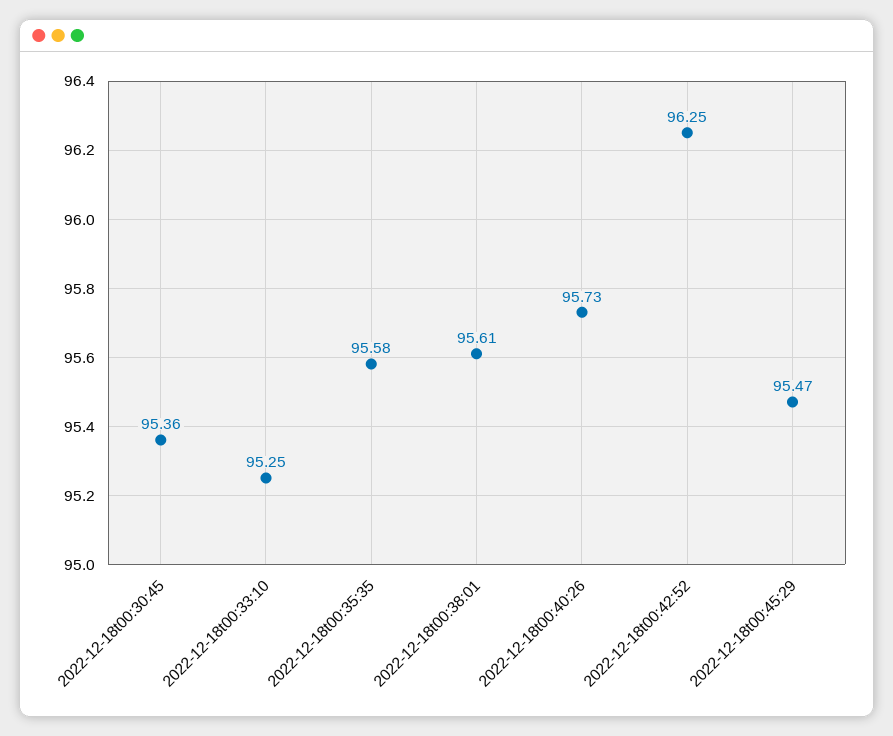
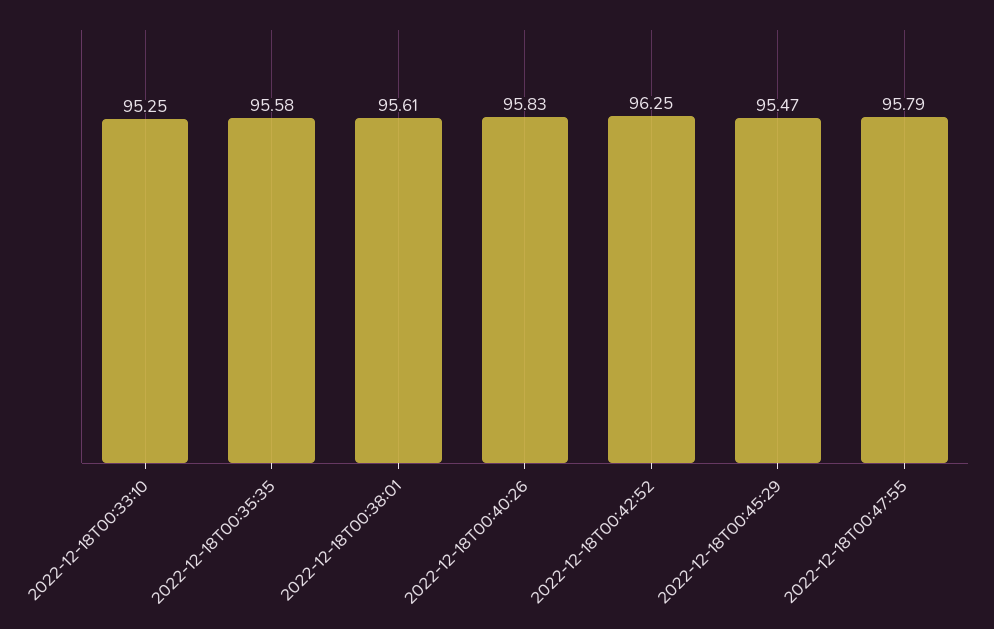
2022-12-18t00:30:45: 95.36 -> none
2022-12-18t00:40:26: 95.73 -> 95.83
2022-12-18T00:47:55: none -> 95.79

